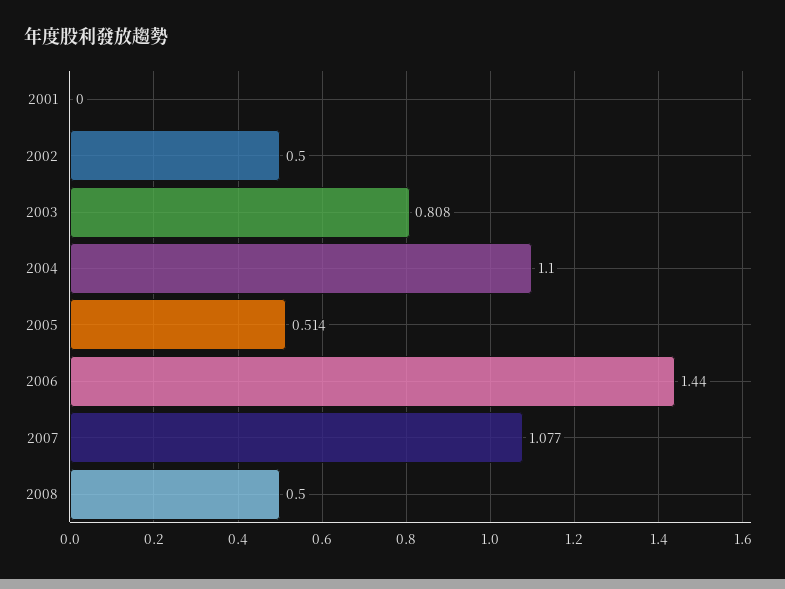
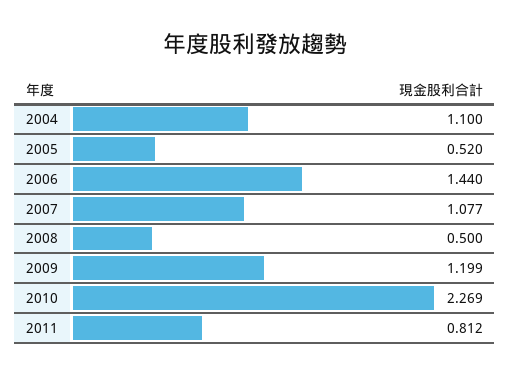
2001: 0 -> none
2002: 0.5 -> none
2003: 0.808 -> none
2005: 0.514 -> 0.52
2009: none -> 1.199
2010: none -> 2.269
2011: none -> 0.812

